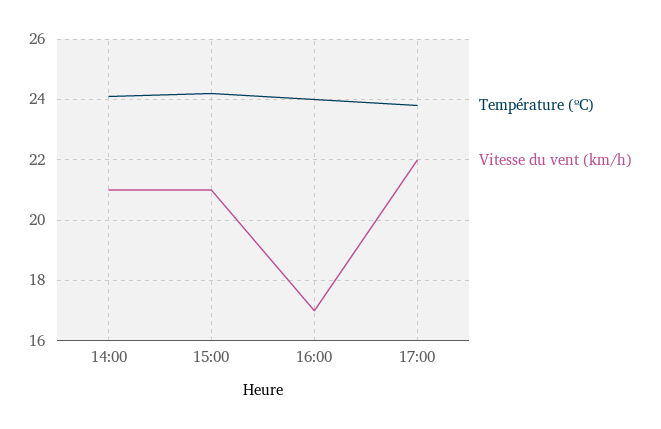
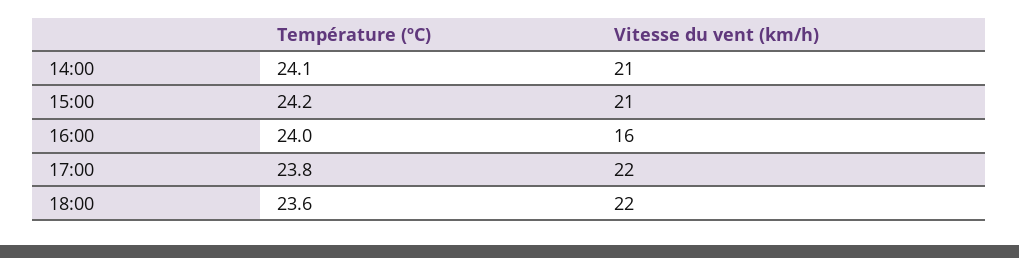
Vitesse du vent (km/h), 16:00: 17 -> 16
Température (ºC), 18:00: none -> 23.6
Vitesse du vent (km/h), 18:00: none -> 22

